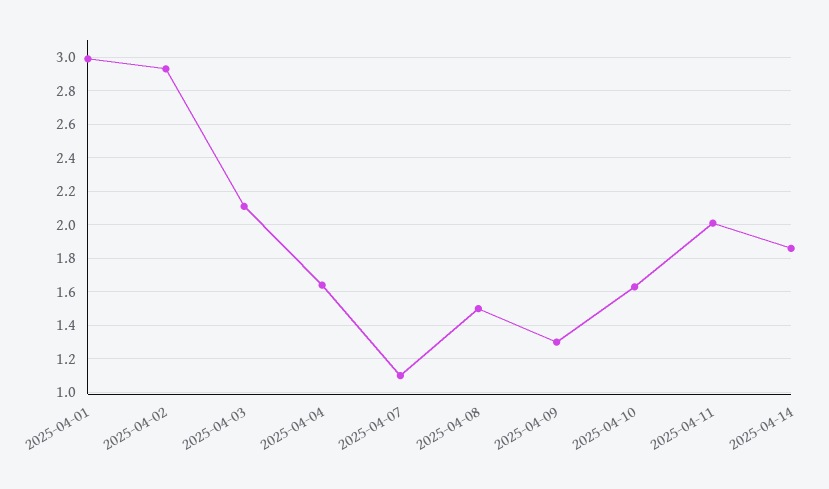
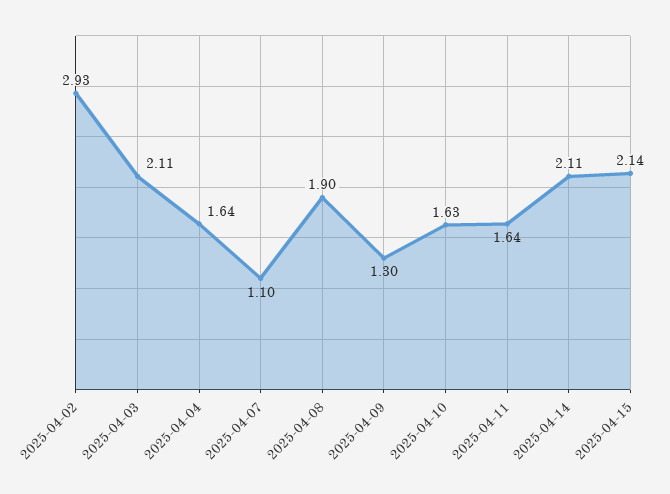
2025-04-01: 3 -> none
2025-04-08: 1.5 -> 1.9
2025-04-11: 2 -> 1.64
2025-04-14: 1.85 -> 2.11
2025-04-15: none -> 2.14

